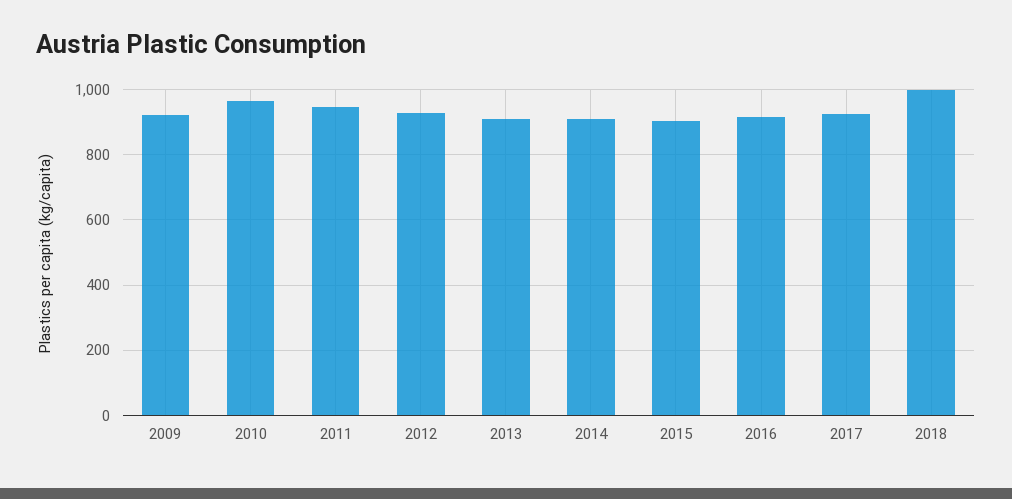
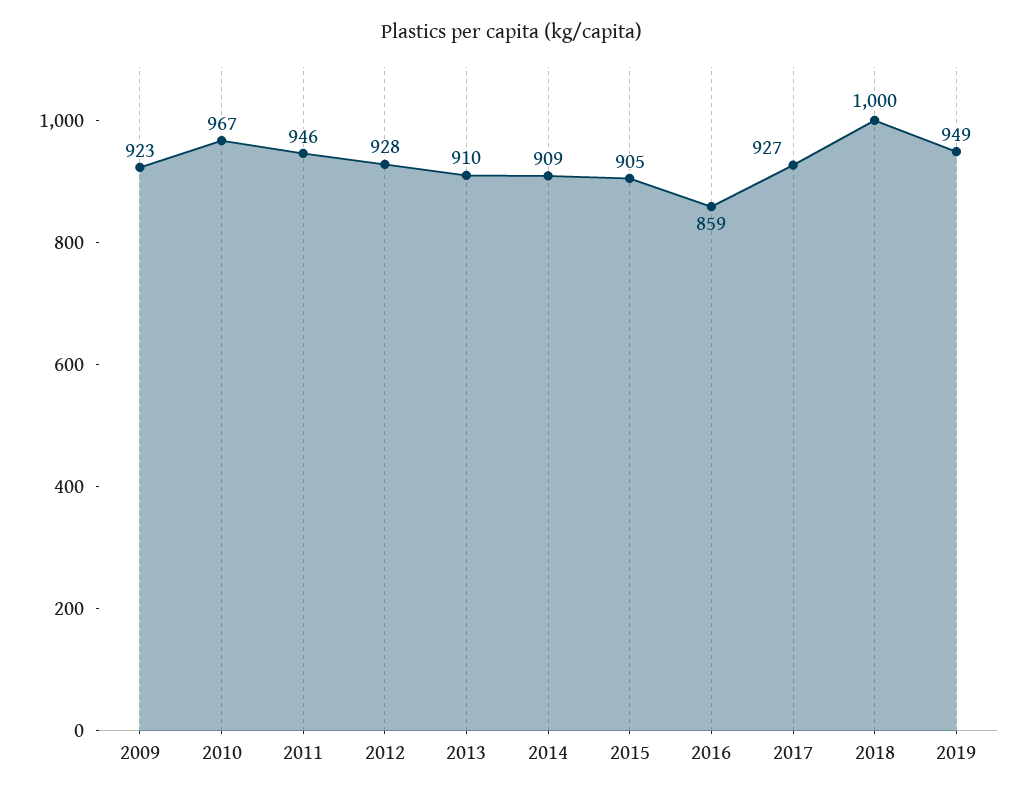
2016: 920 -> 859
2019: none -> 949

